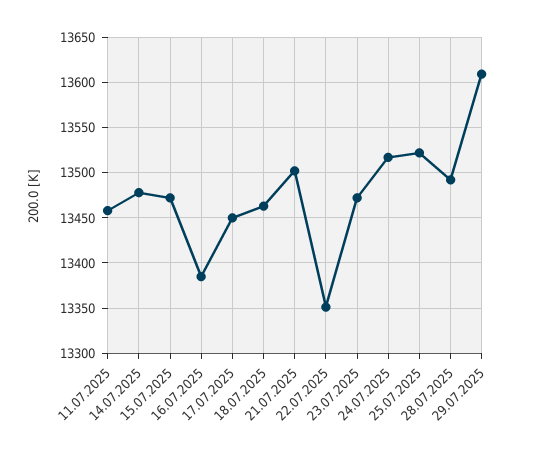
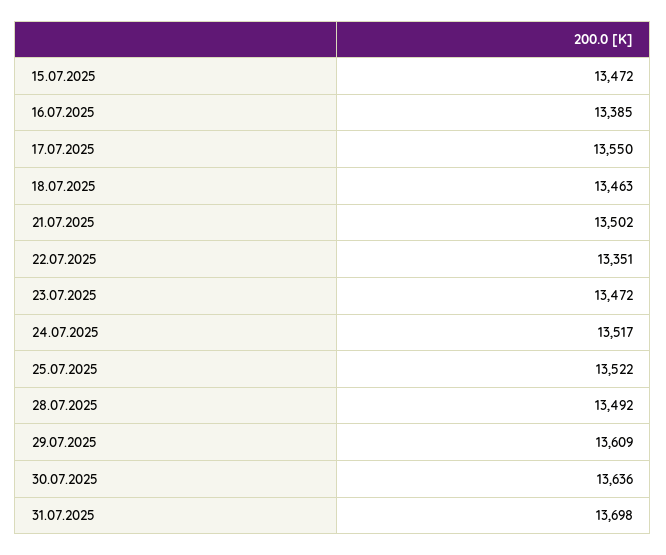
11.07.2025: 13460 -> none
14.07.2025: 13480 -> none
17.07.2025: 13450 -> 13550
30.07.2025: none -> 13636
31.07.2025: none -> 13698

